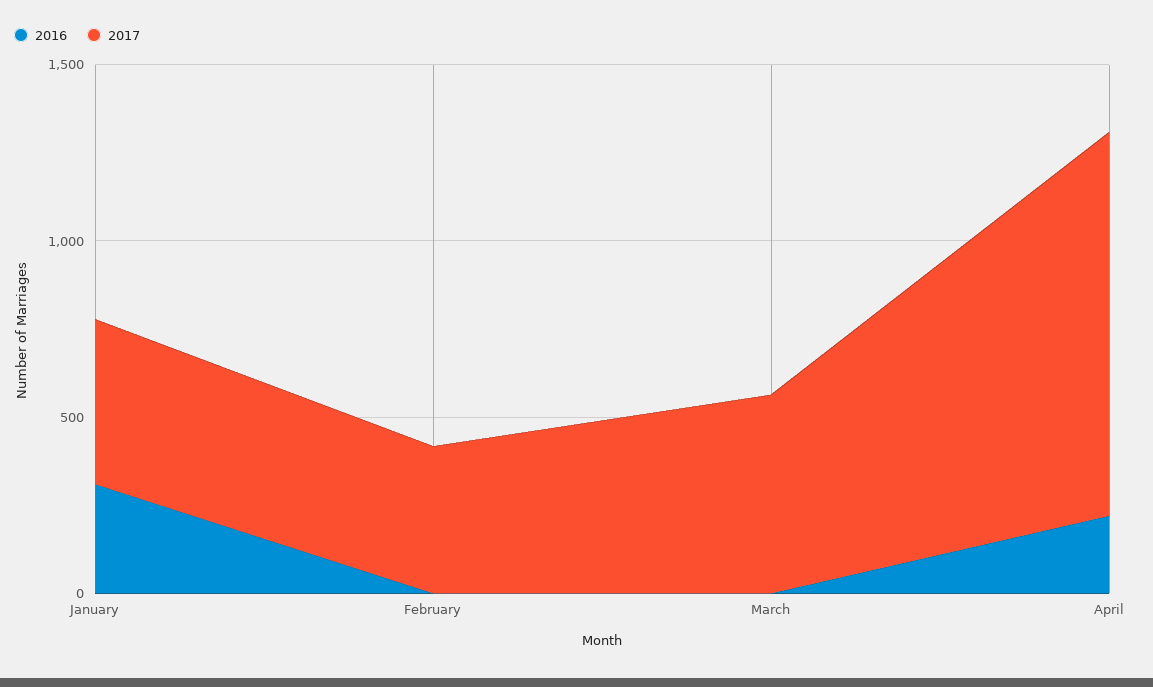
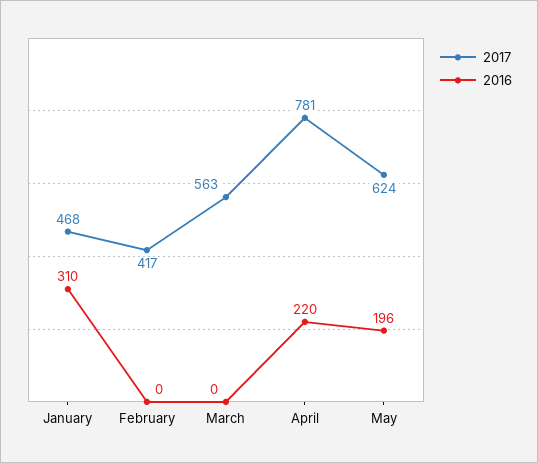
2017, April: 1100 -> 781
2017, May: none -> 624
2016, May: none -> 196

